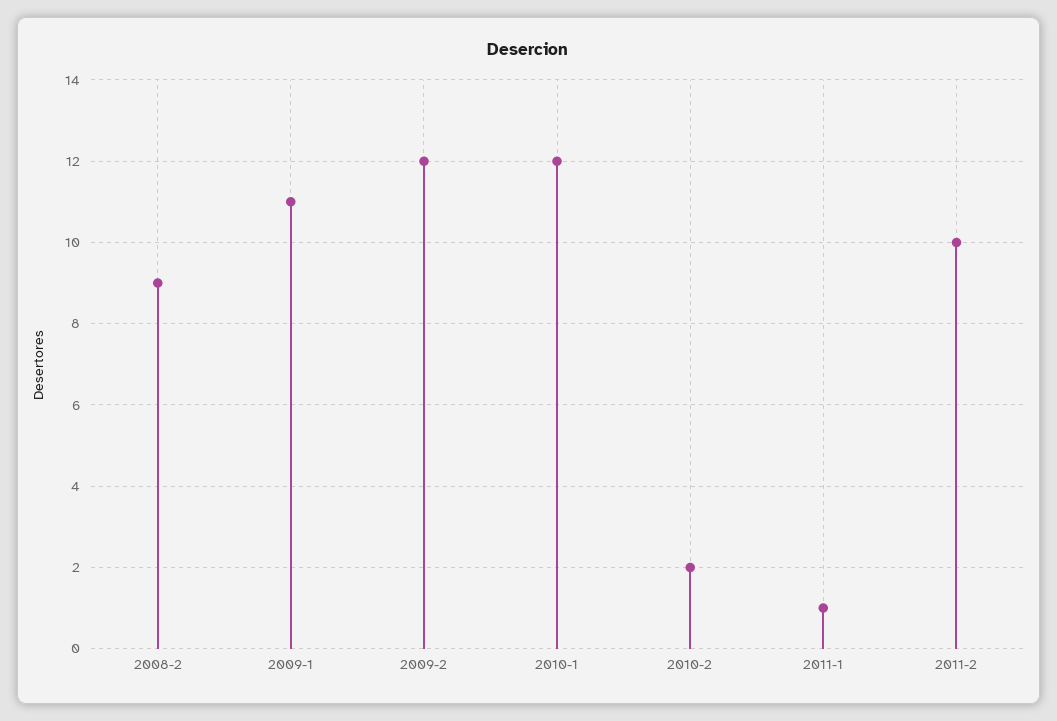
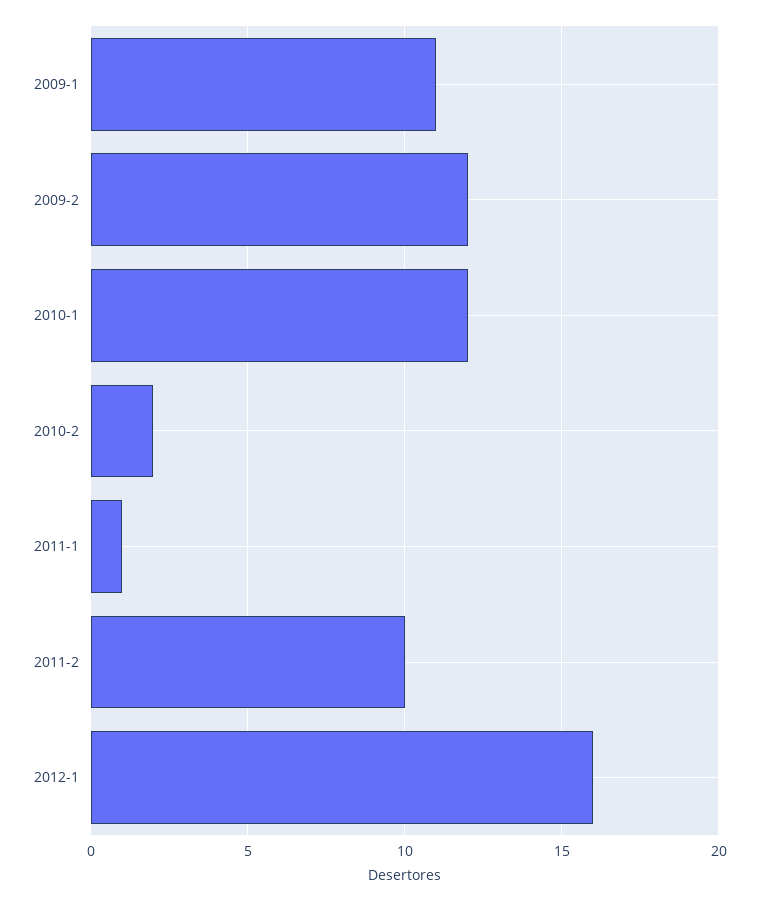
2008-2: 9 -> none
2012-1: none -> 16

